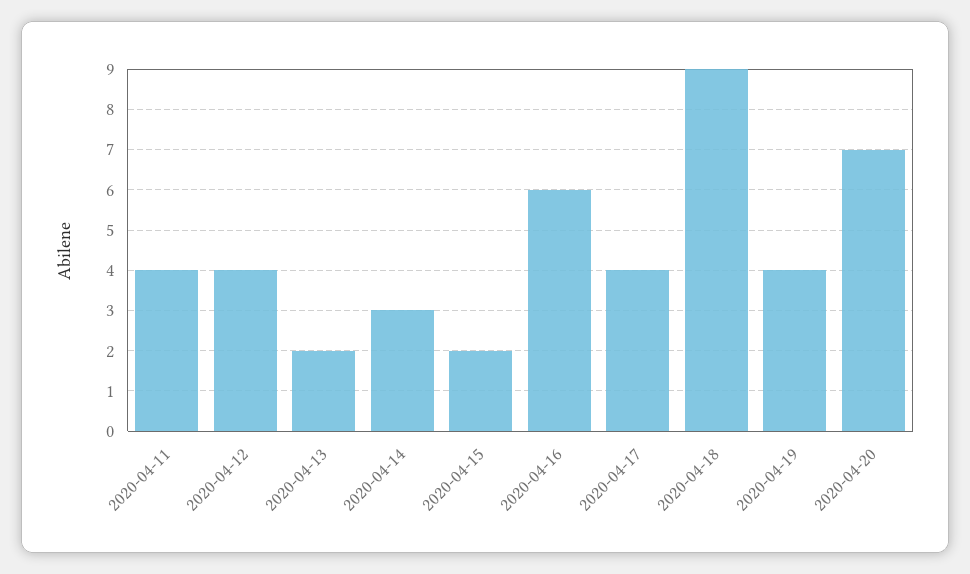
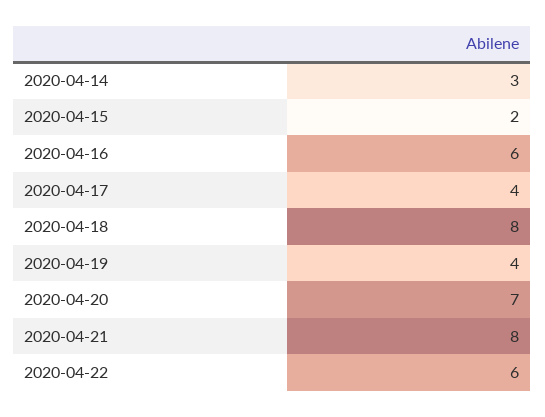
2020-04-11: 4 -> none
2020-04-12: 4 -> none
2020-04-13: 2 -> none
2020-04-18: 9 -> 8
2020-04-21: none -> 8
2020-04-22: none -> 6

